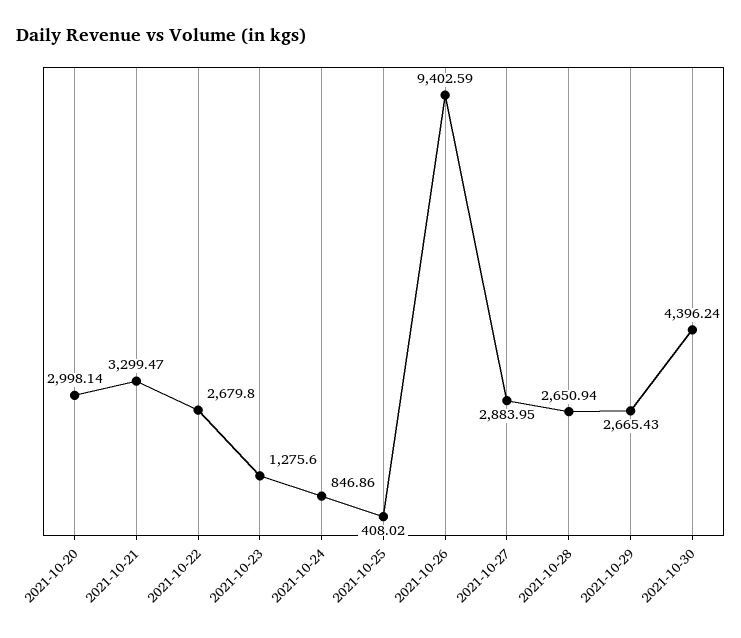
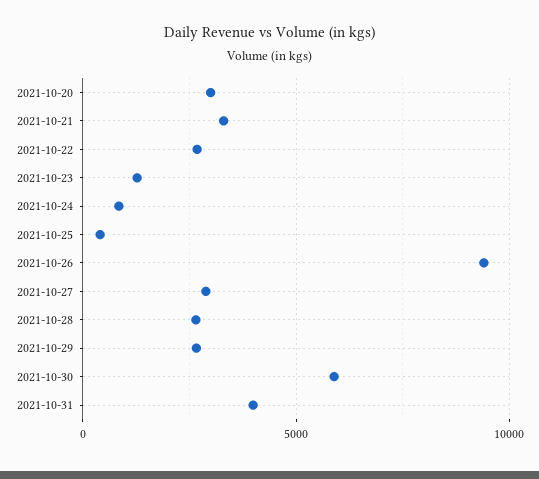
2021-10-30: 4396.24 -> 6000
2021-10-31: none -> 4000

